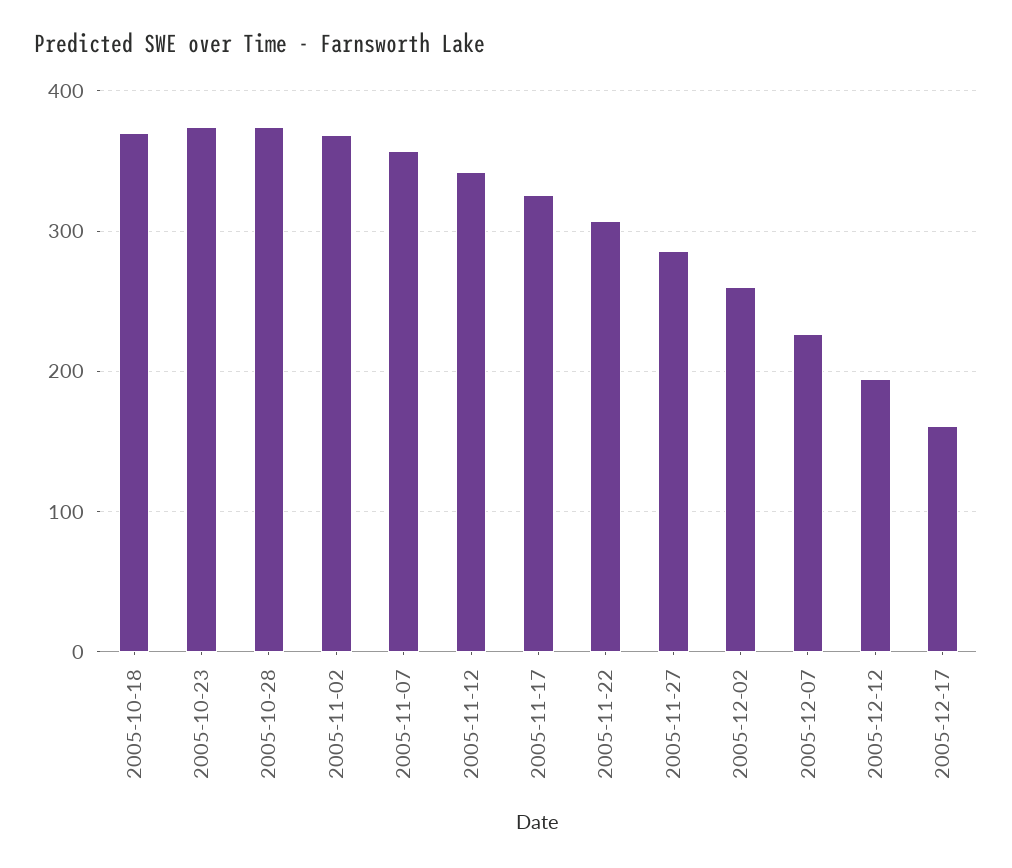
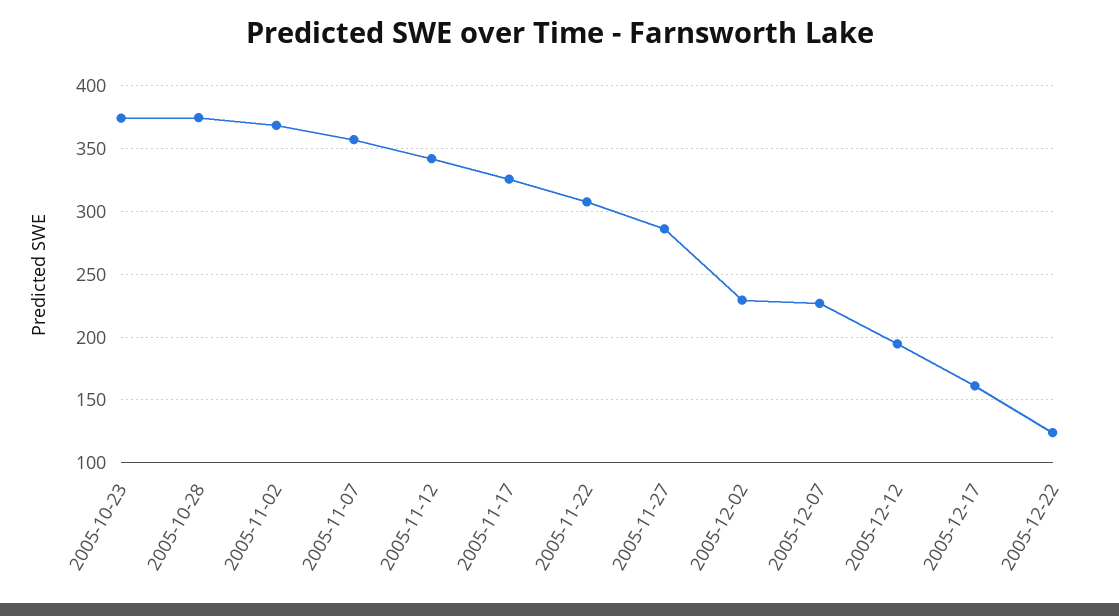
2005-10-18: 370 -> none
2005-12-02: 260 -> 230
2005-12-22: none -> 125

